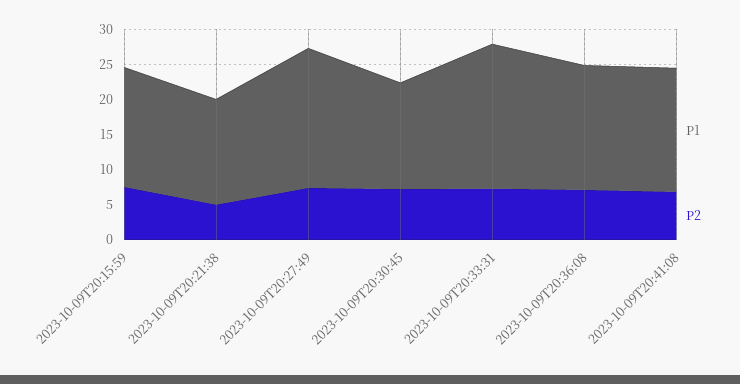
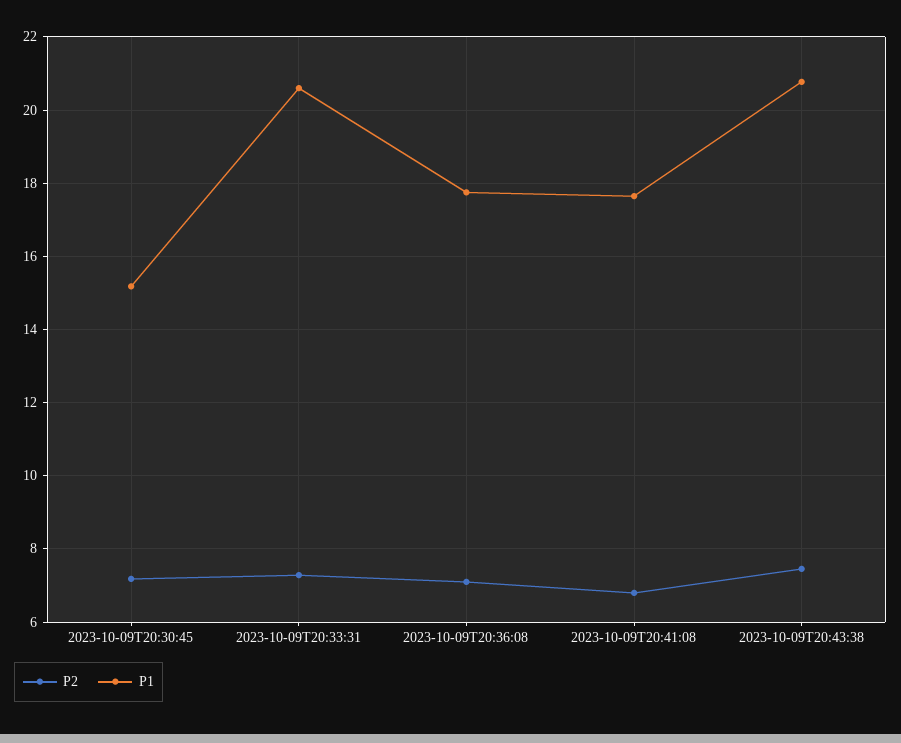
P1, 2023-10-09T20:15:59: 17.5 -> none
P2, 2023-10-09T20:15:59: 7.5 -> none
P1, 2023-10-09T20:21:38: 15 -> none
P2, 2023-10-09T20:21:38: 5 -> none
P1, 2023-10-09T20:27:49: 20 -> none
P2, 2023-10-09T20:27:49: 7.5 -> none
P2, 2023-10-09T20:43:38: none -> 7.4
P1, 2023-10-09T20:43:38: none -> 20.8

